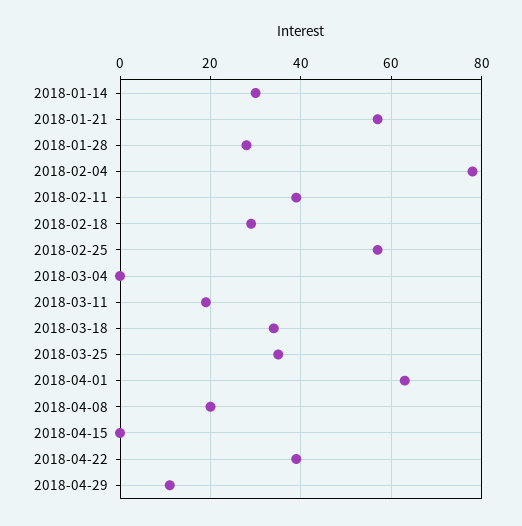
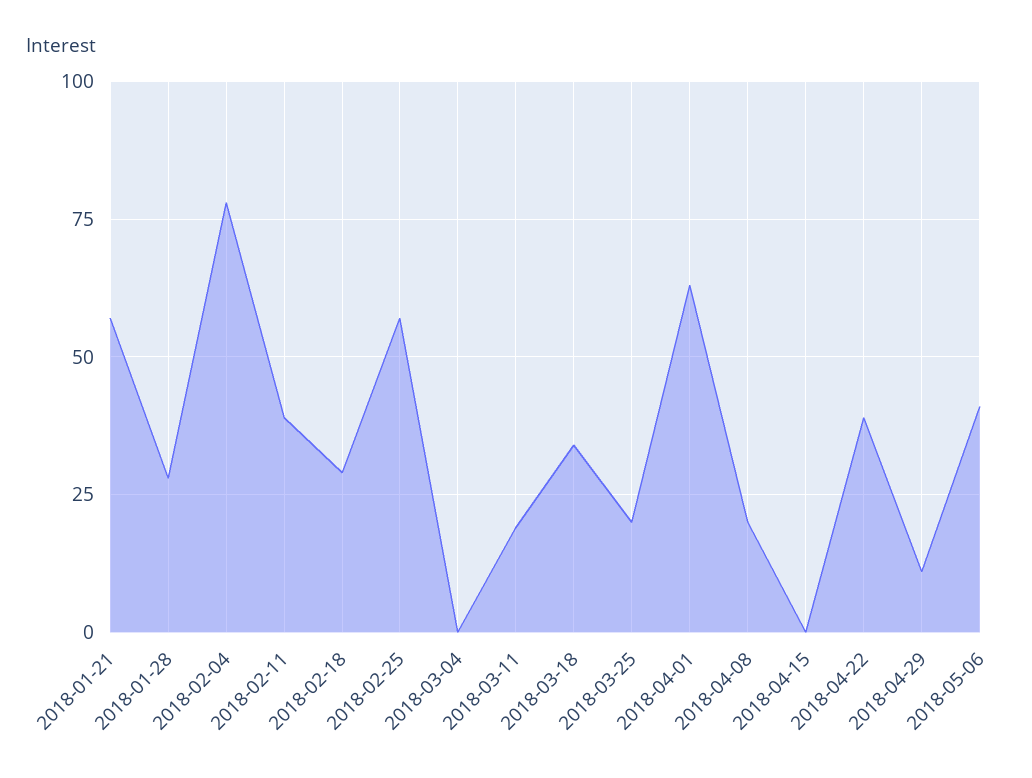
2018-01-14: 30 -> none
2018-03-25: 35 -> 20
2018-05-06: none -> 40

